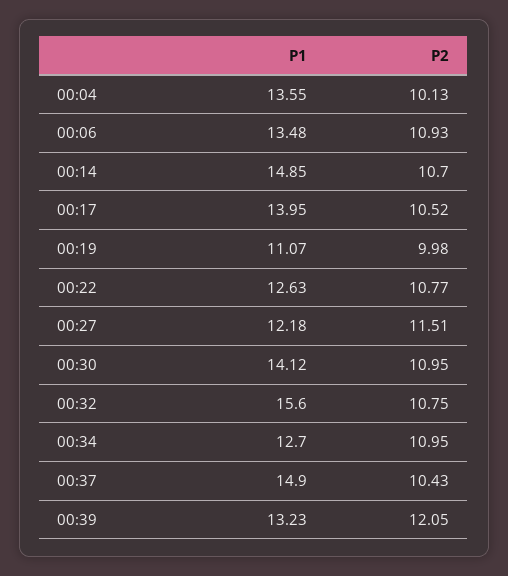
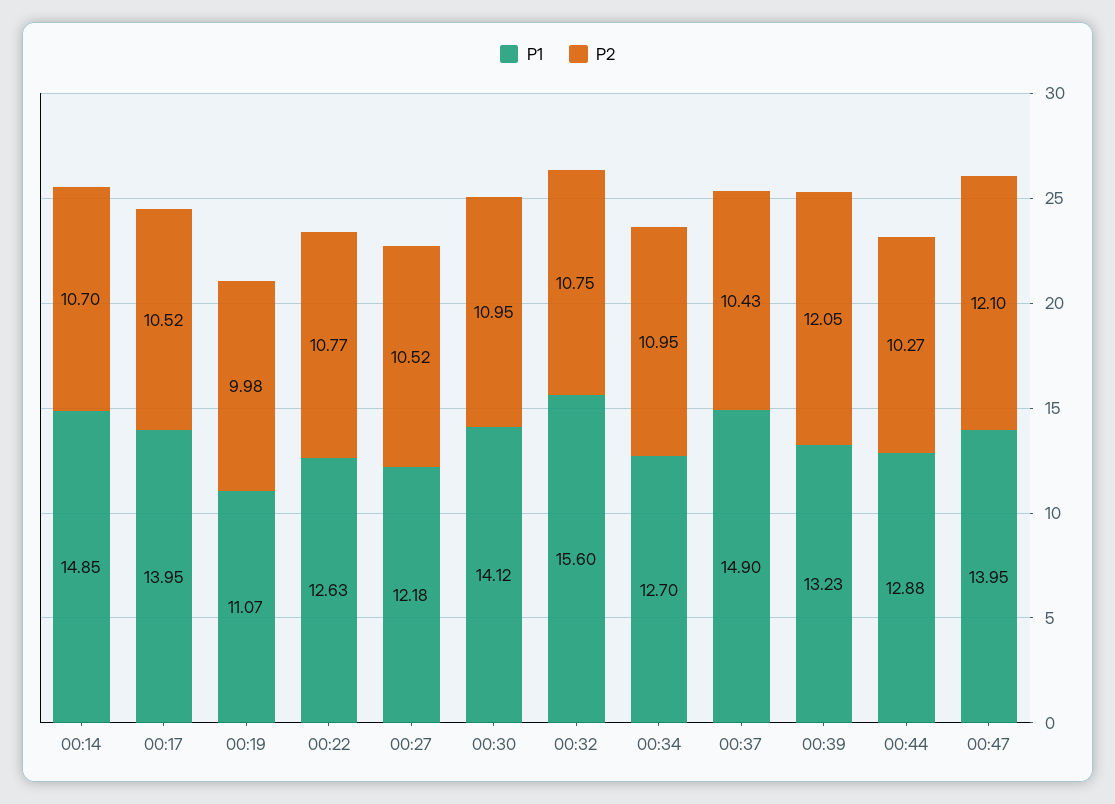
P1, 00:04: 13.55 -> none
P2, 00:04: 10.13 -> none
P1, 00:06: 13.48 -> none
P2, 00:06: 10.93 -> none
P2, 00:27: 11.51 -> 10.52
P1, 00:44: none -> 12.88
P2, 00:44: none -> 10.27
P1, 00:47: none -> 13.95
P2, 00:47: none -> 12.1

